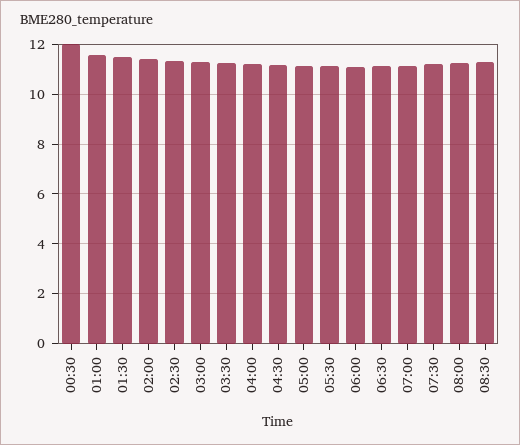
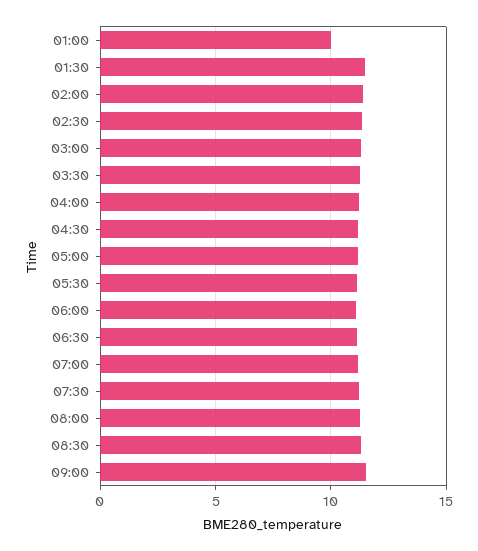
00:30: 12 -> none
01:00: 11.5 -> 10
09:00: none -> 11.5

